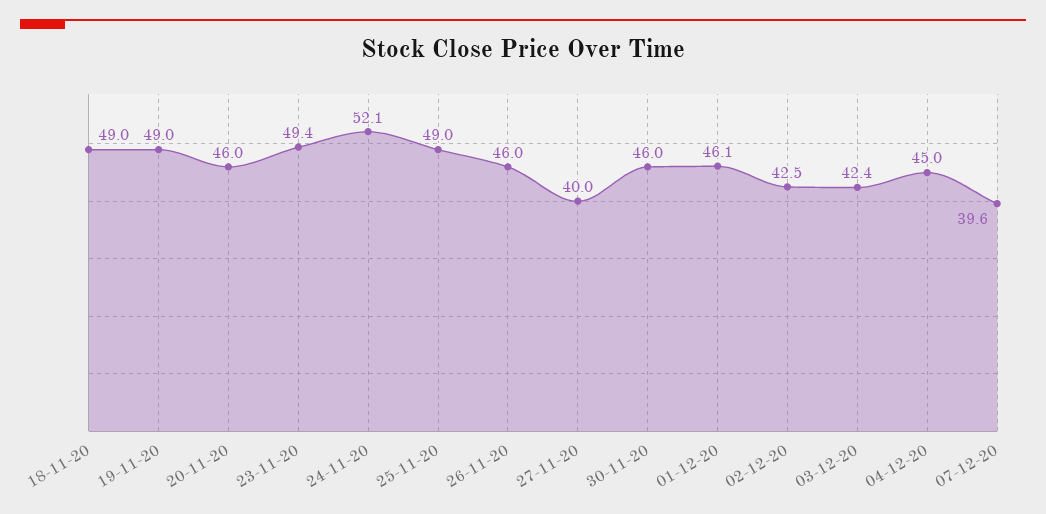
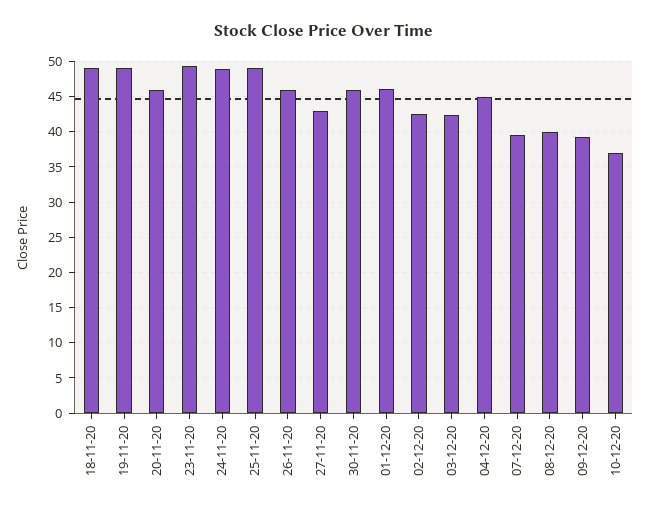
24-11-20: 52.1 -> 49
27-11-20: 40 -> 43
08-12-20: none -> 40
09-12-20: none -> 39
10-12-20: none -> 37

